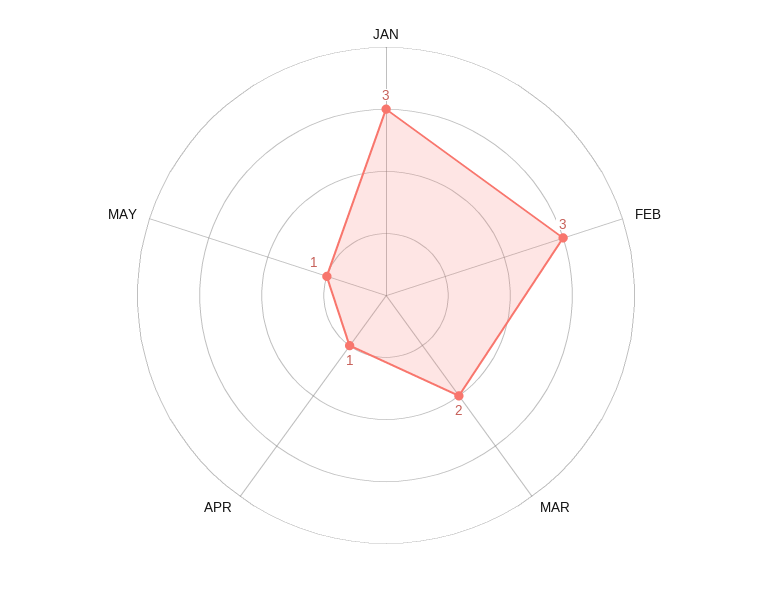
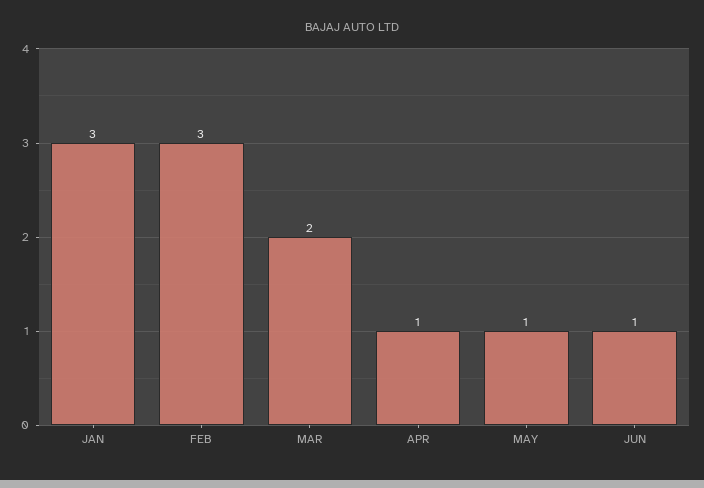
JUN: none -> 1

